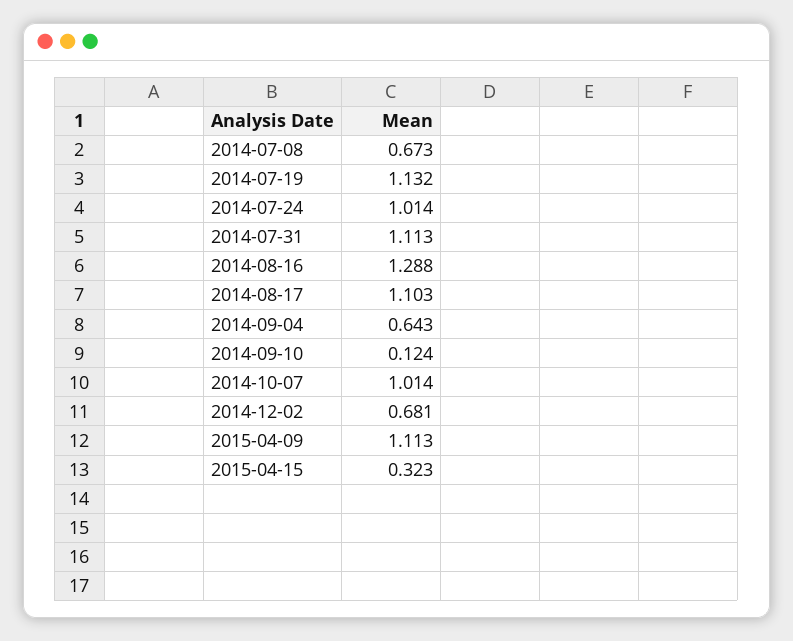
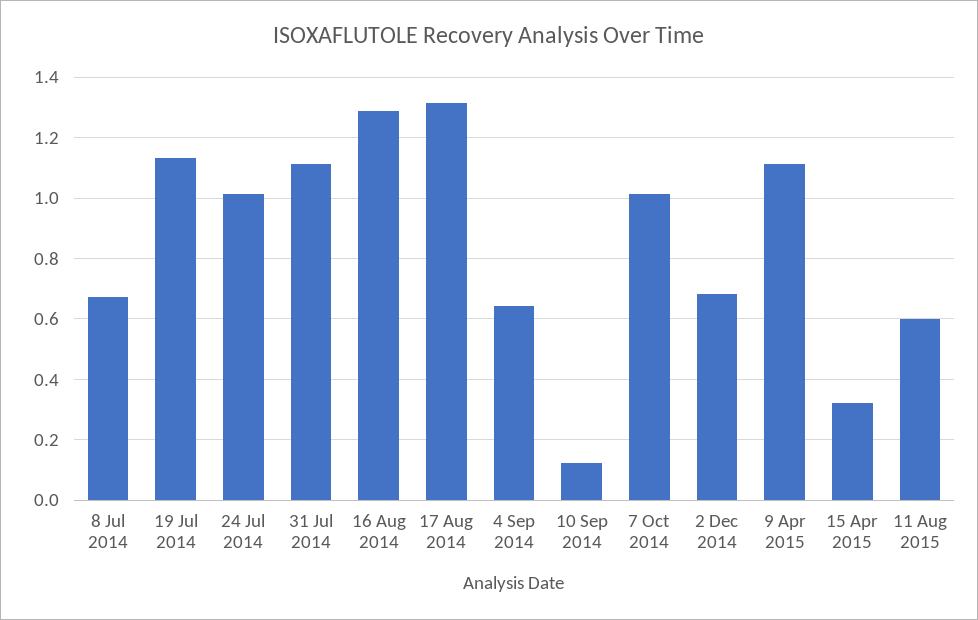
2014-08-17: 1.103 -> 1.32
11 Aug 2015: none -> 0.6

